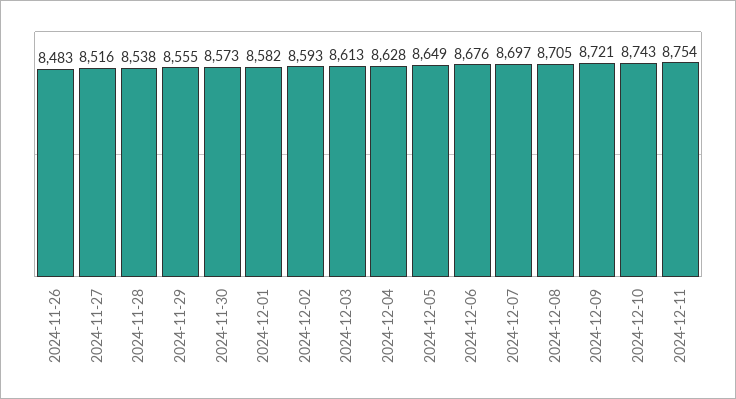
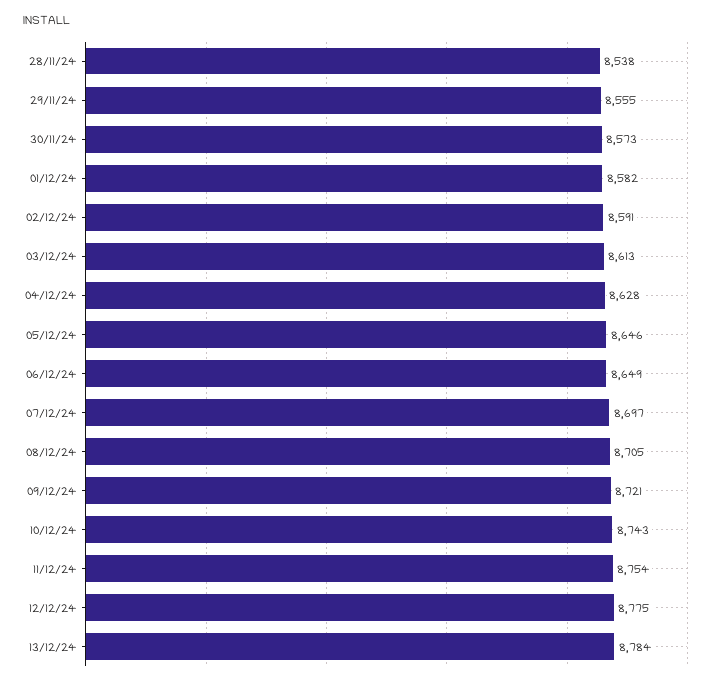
2024-11-26: 8483 -> none
2024-11-27: 8516 -> none
2024-12-02: 8593 -> 8591
2024-12-05: 8649 -> 8646
2024-12-06: 8676 -> 8649
12/12/24: none -> 8775
13/12/24: none -> 8784

